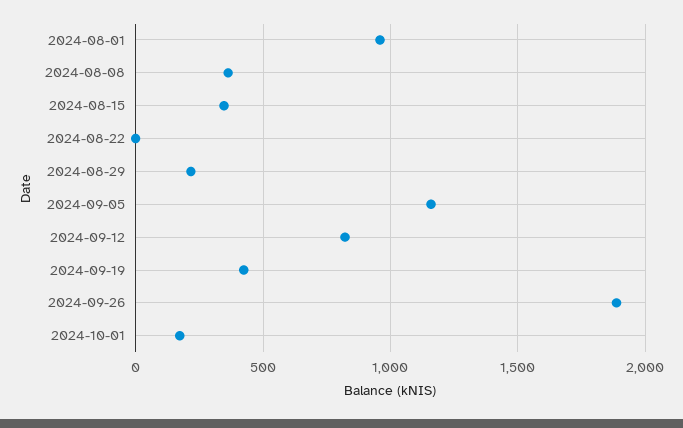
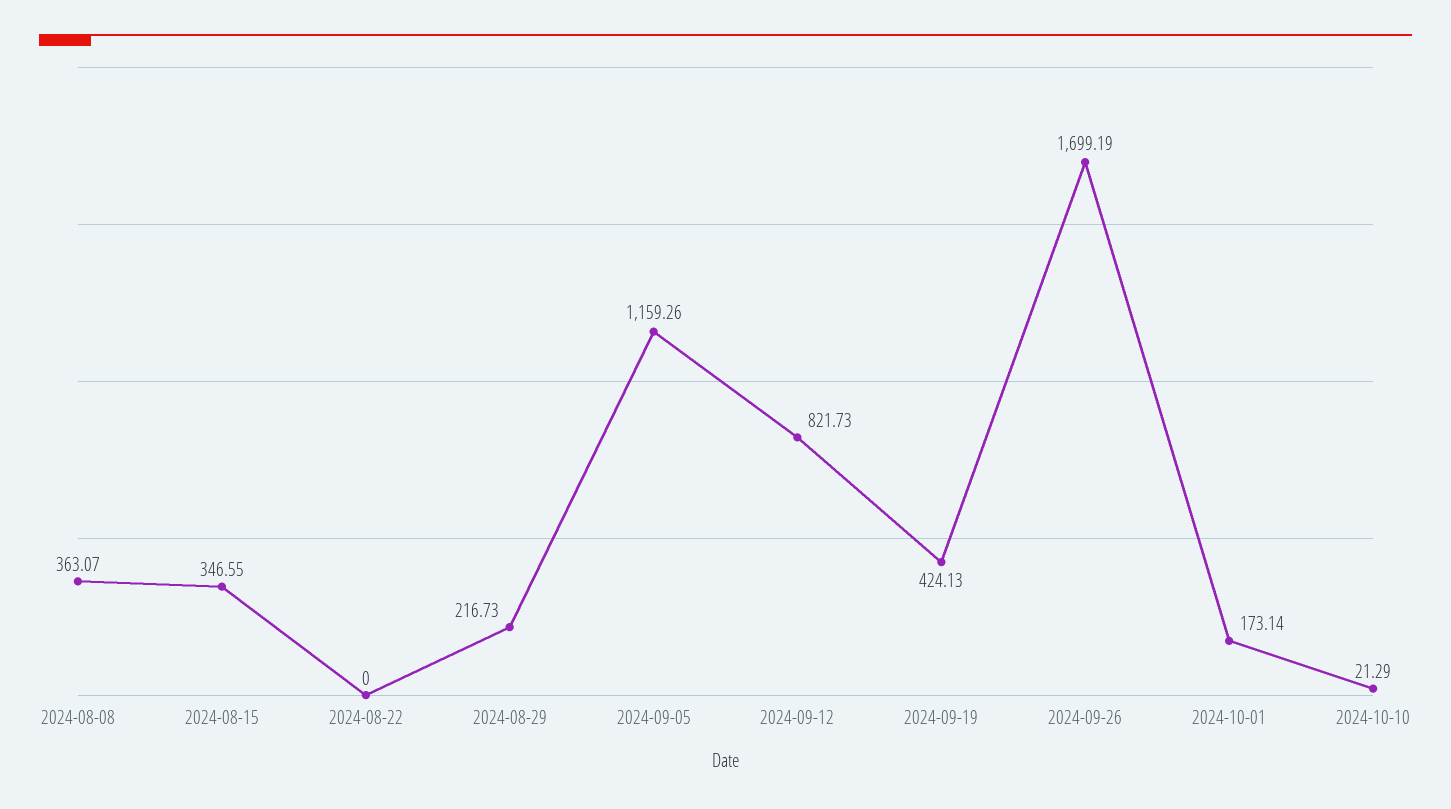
2024-08-01: 950 -> none
2024-09-26: 1900 -> 1699.19
2024-10-10: none -> 21.29

